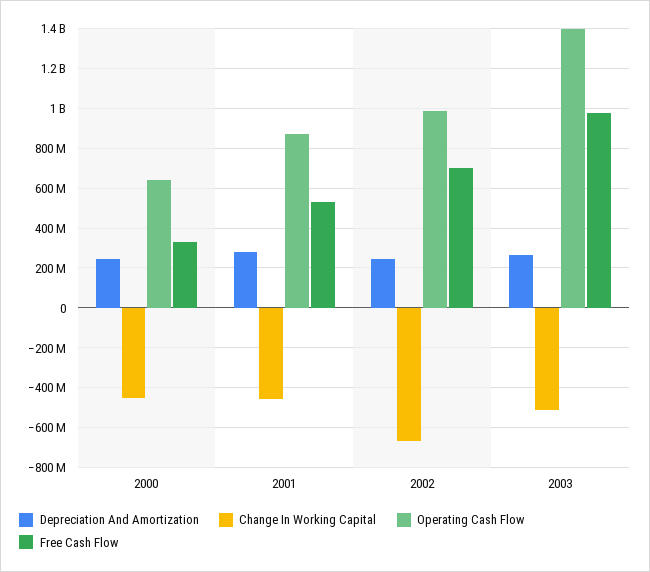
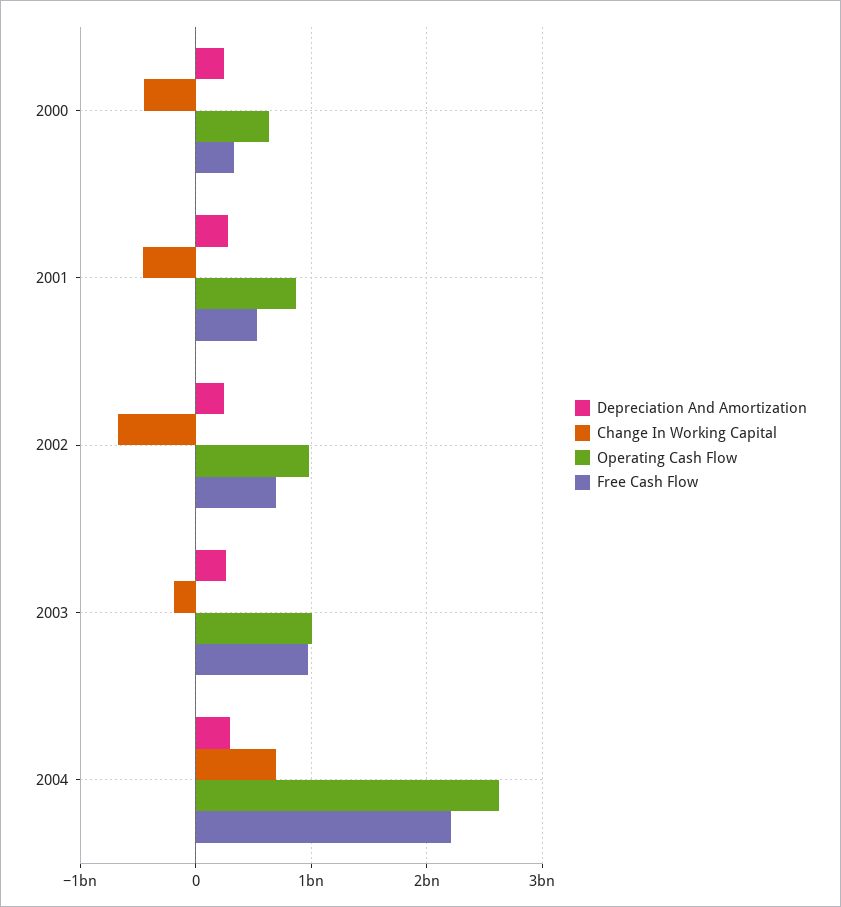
Change In Working Capital, 2003: -500000000 -> -200000000
Operating Cash Flow, 2003: 1400000000 -> 1000000000
Depreciation And Amortization, 2004: none -> 300000000
Change In Working Capital, 2004: none -> 700000000
Operating Cash Flow, 2004: none -> 2600000000
Free Cash Flow, 2004: none -> 2200000000

